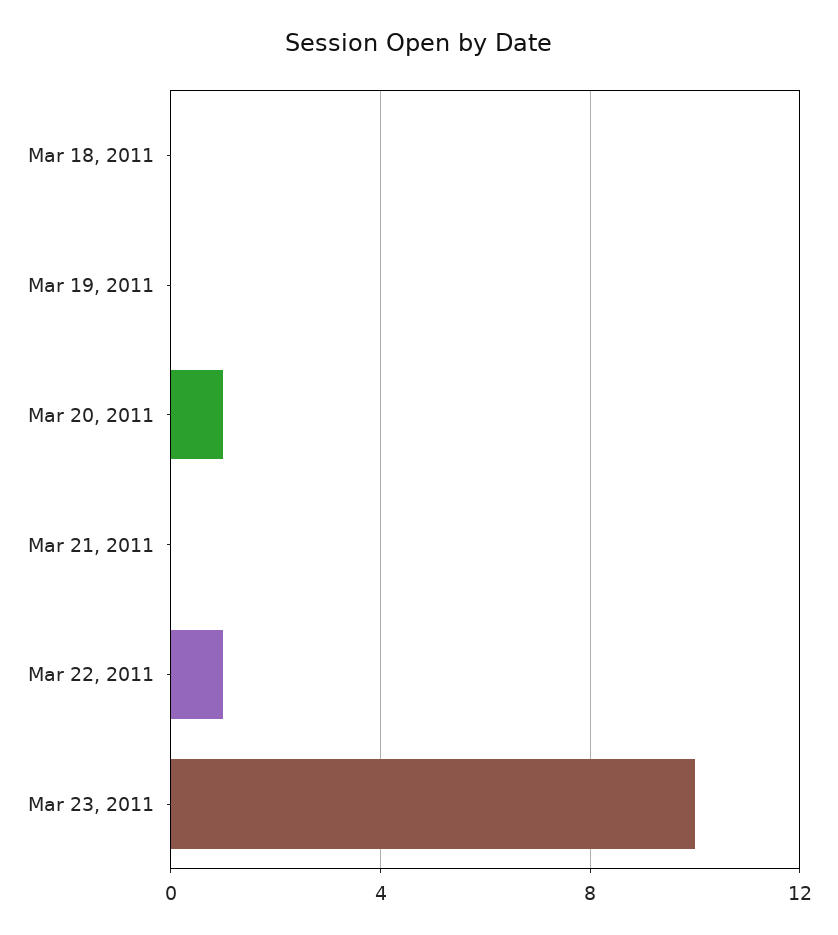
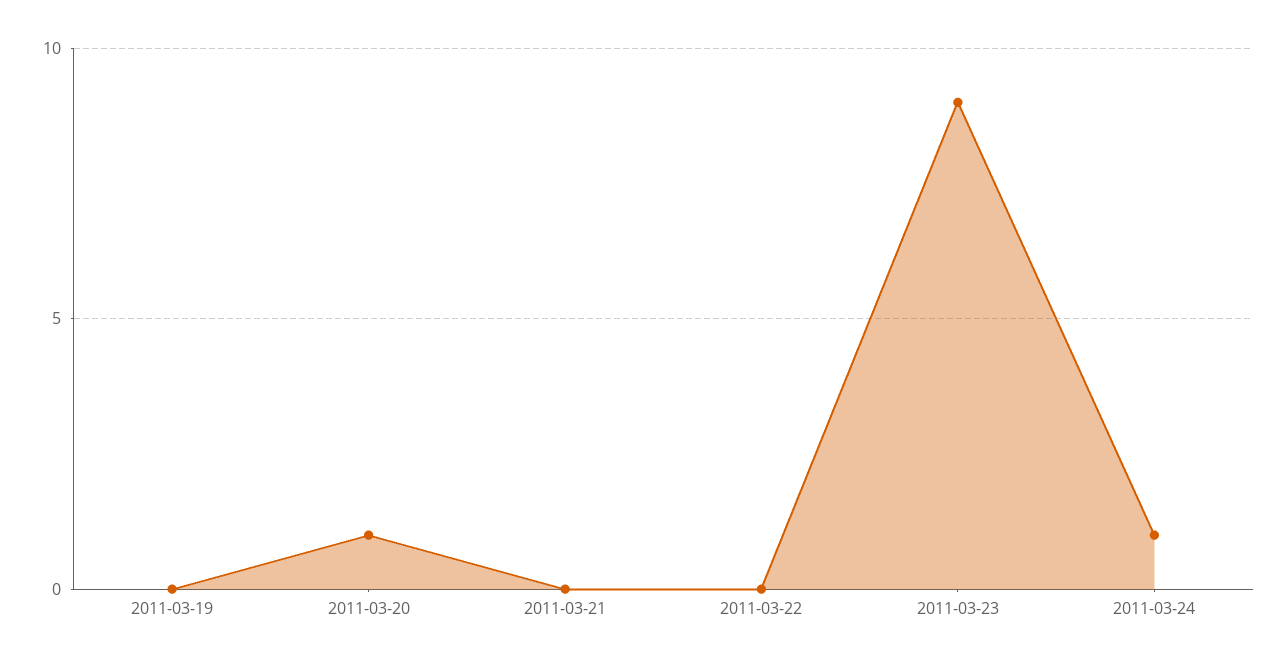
Mar 18, 2011: 0 -> none
Mar 22, 2011: 1 -> 0
Mar 23, 2011: 10 -> 9
2011-03-24: none -> 1

